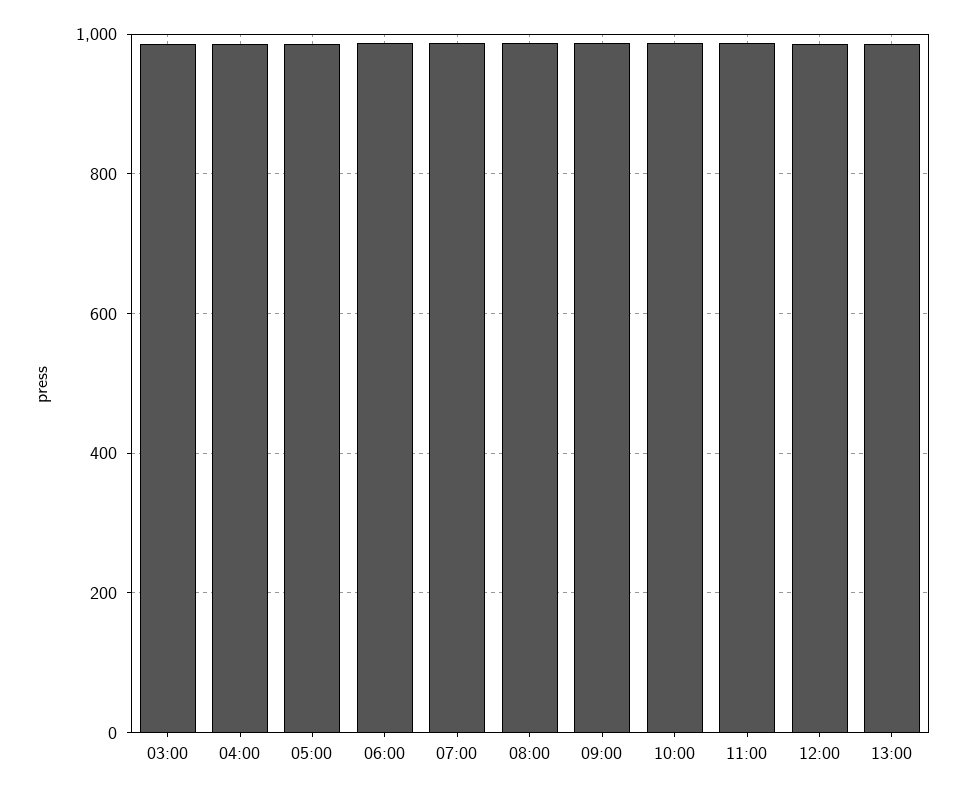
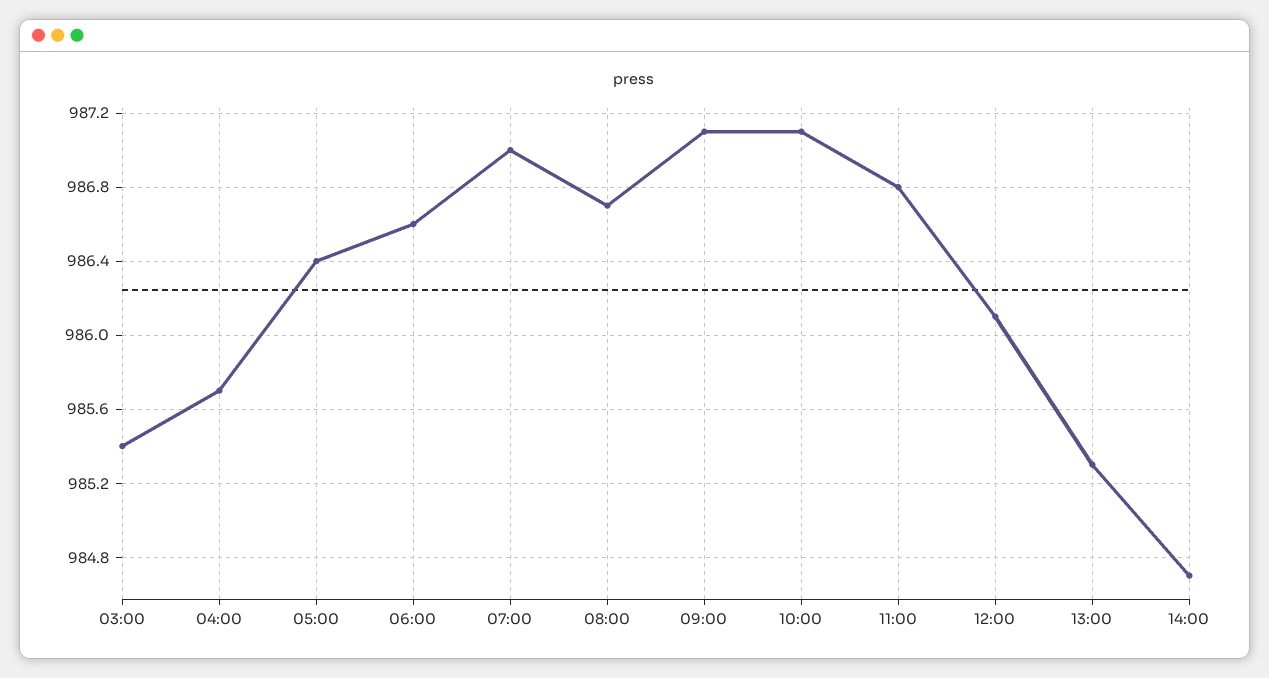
14:00: none -> 984.7

